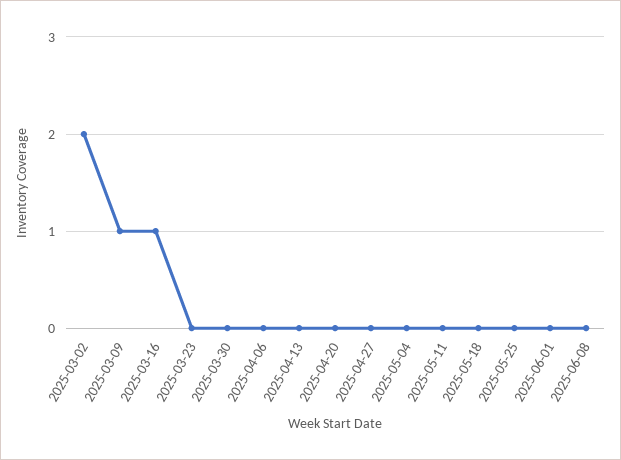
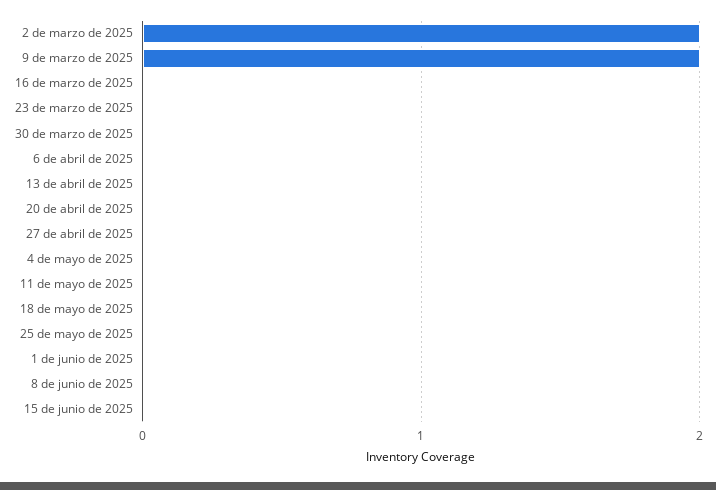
2025-03-09: 1 -> 2
2025-03-16: 1 -> 0
15 de junio de 2025: none -> 0

